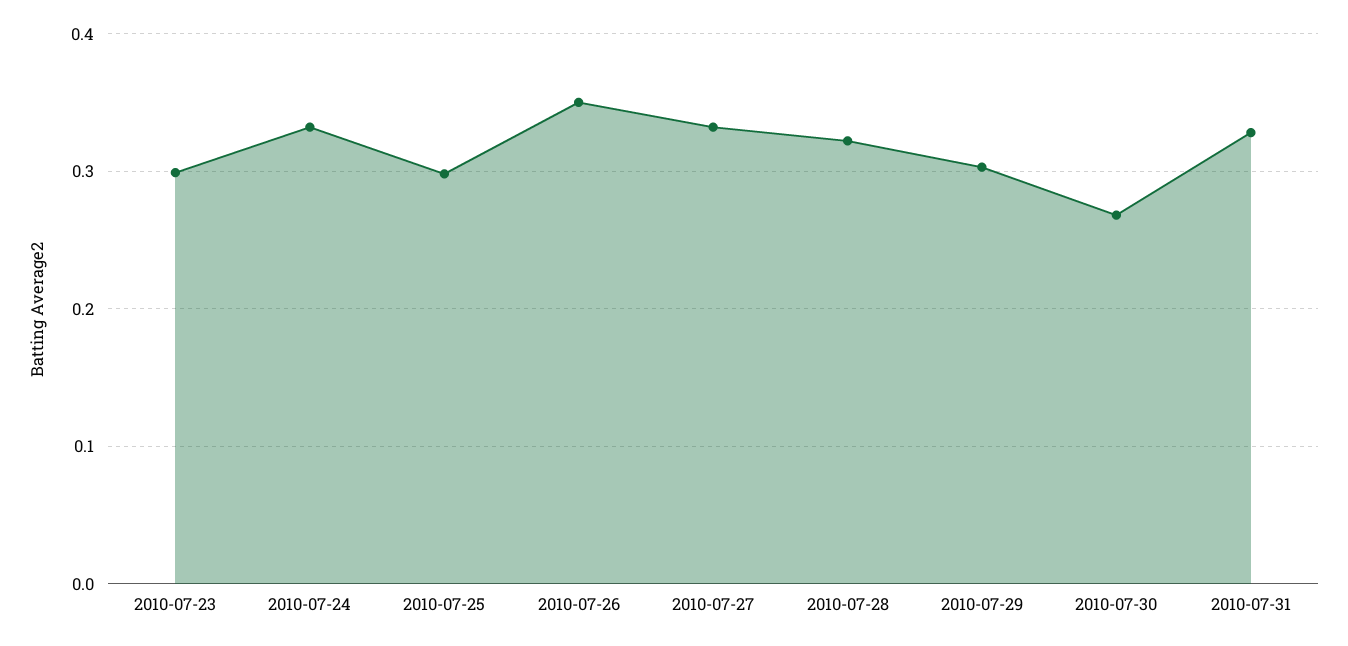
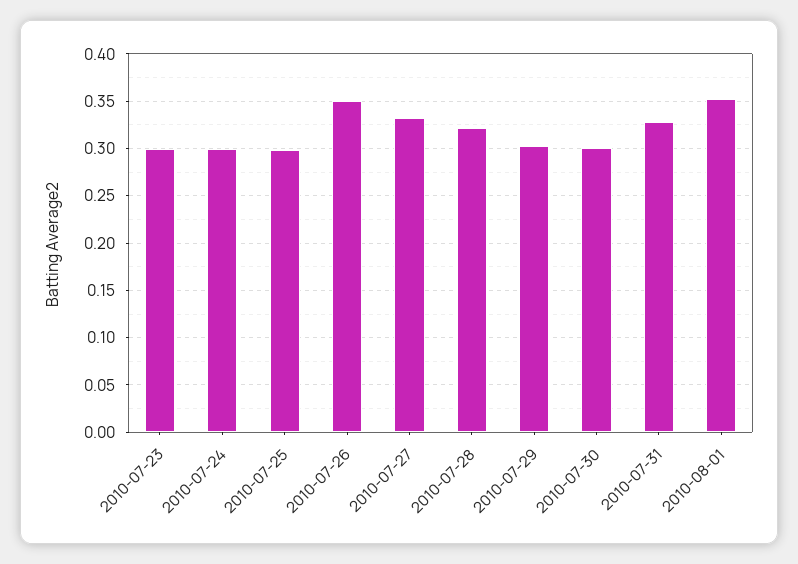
2010-07-24: 0.33 -> 0.3
2010-07-30: 0.27 -> 0.3
2010-08-01: none -> 0.35

